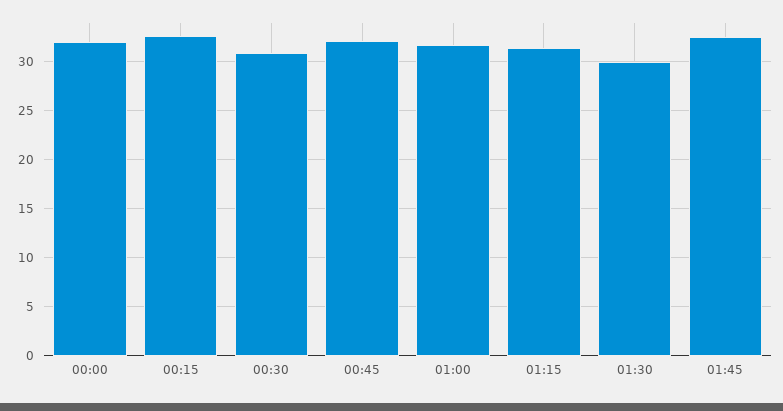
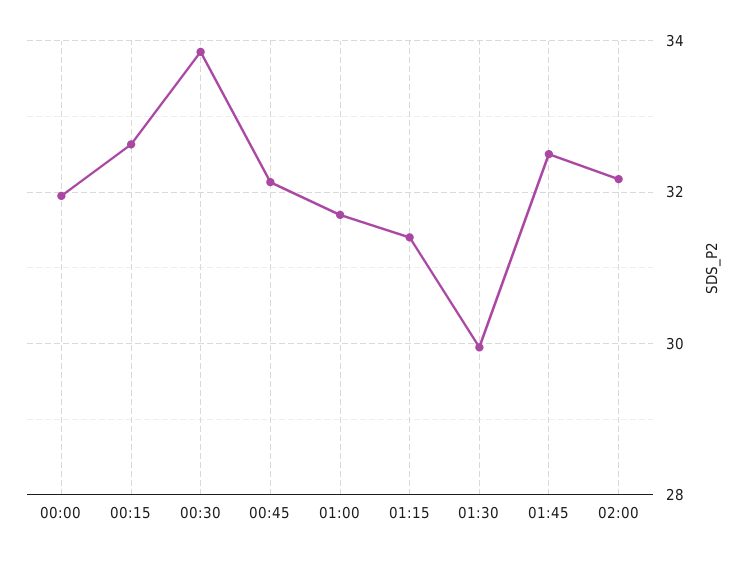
00:30: 31 -> 33.8
02:00: none -> 32.2

